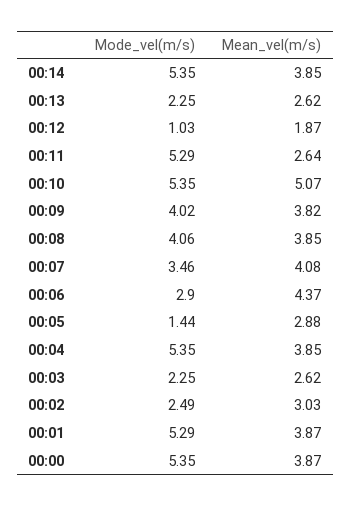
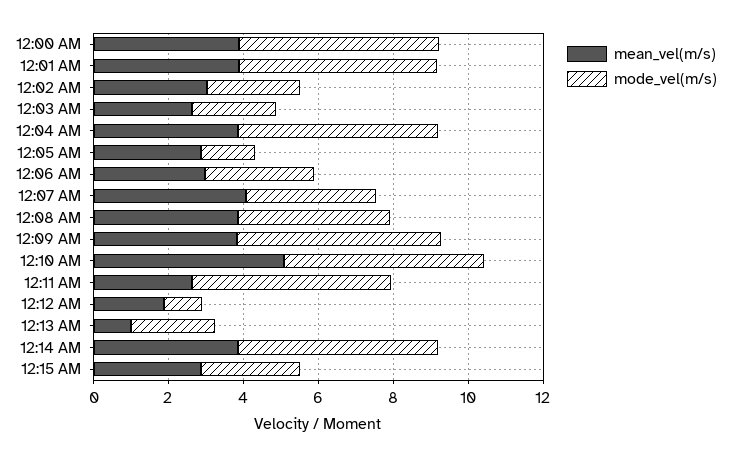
Mean_vel(m/s), 00:13: 2.62 -> 1
Mode_vel(m/s), 00:09: 4.02 -> 5.5
Mean_vel(m/s), 00:06: 4.37 -> 3
Mean_vel(m/s), 12:15 AM: none -> 3
Mode_vel(m/s), 12:15 AM: none -> 2.5

